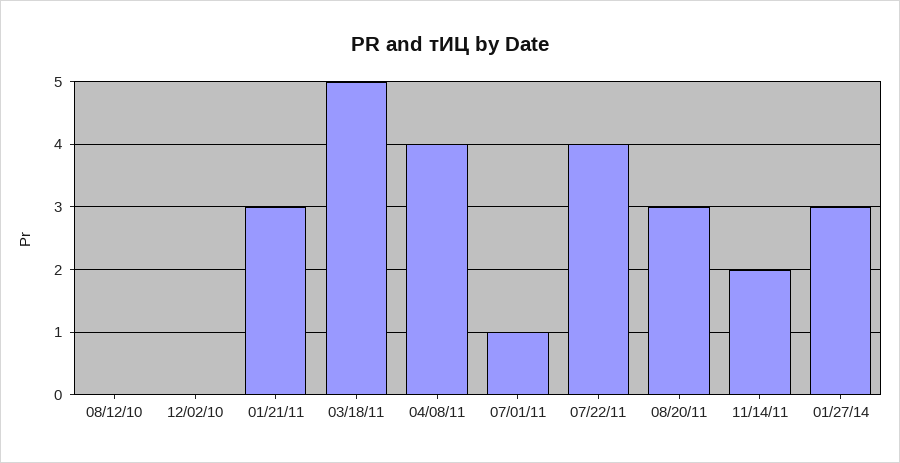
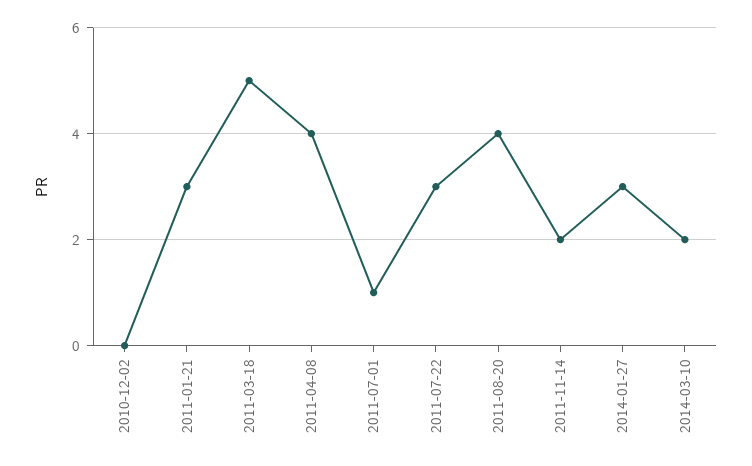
08/12/10: 0 -> none
07/22/11: 4 -> 3
08/20/11: 3 -> 4
2014-03-10: none -> 2

